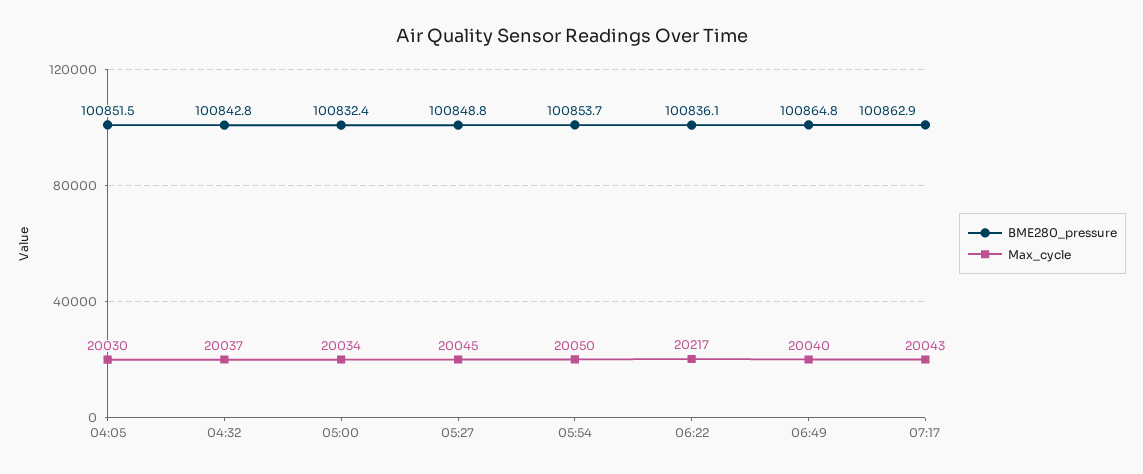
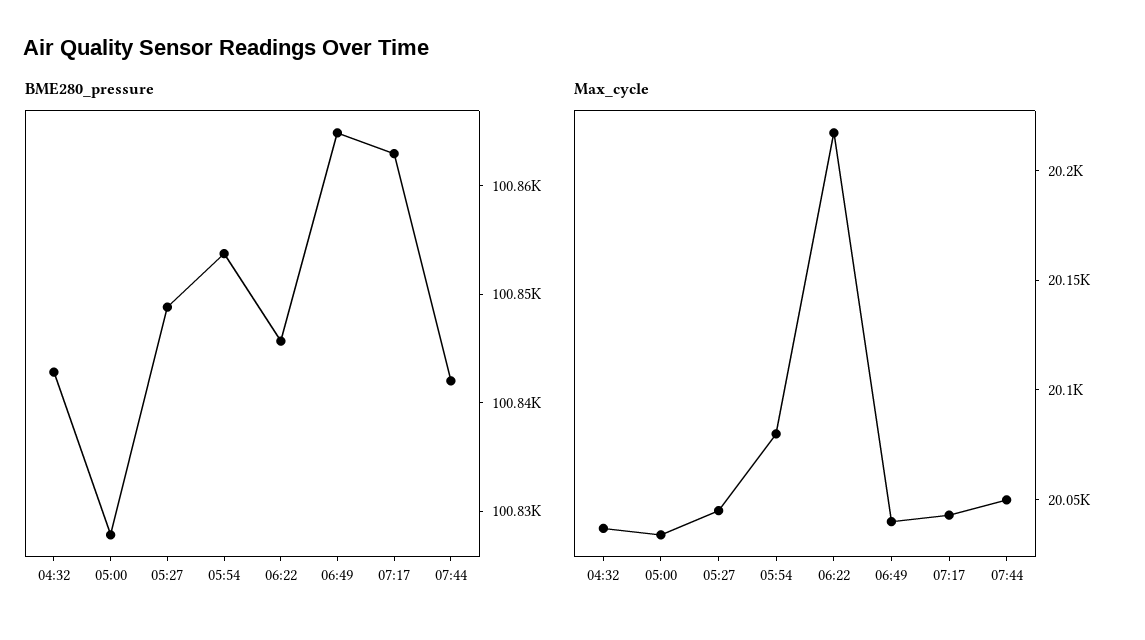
BME280_pressure, 04:05: 100851.5 -> none
Max_cycle, 04:05: 20030 -> none
BME280_pressure, 05:00: 100832.4 -> 100828
Max_cycle, 05:54: 20050 -> 20080
BME280_pressure, 06:22: 100836.1 -> 100846
BME280_pressure, 07:44: none -> 100842
Max_cycle, 07:44: none -> 20050

